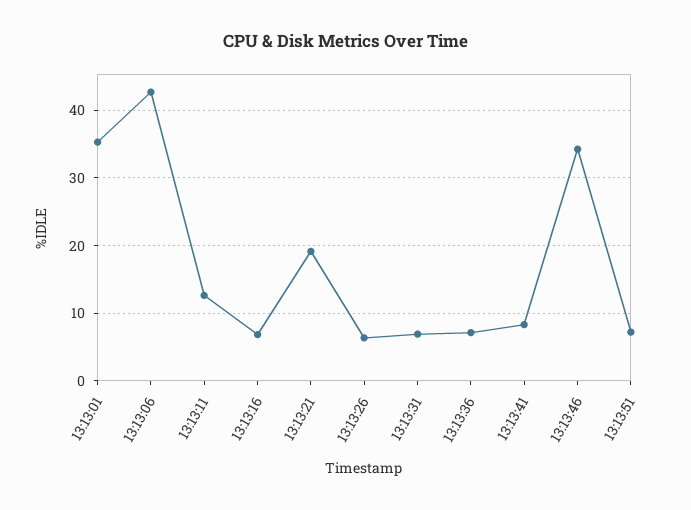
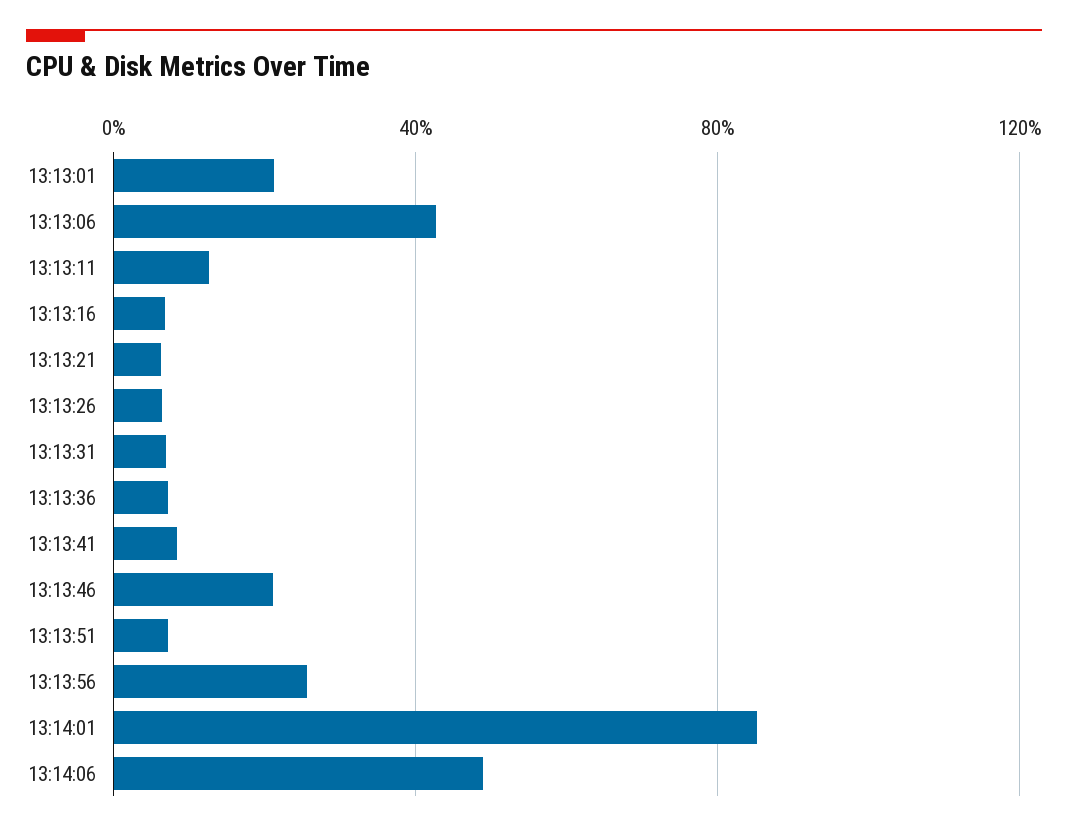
13:13:01: 35 -> 20
13:13:21: 19 -> 5
13:13:46: 34 -> 20
13:13:56: none -> 25
13:14:01: none -> 85
13:14:06: none -> 50

